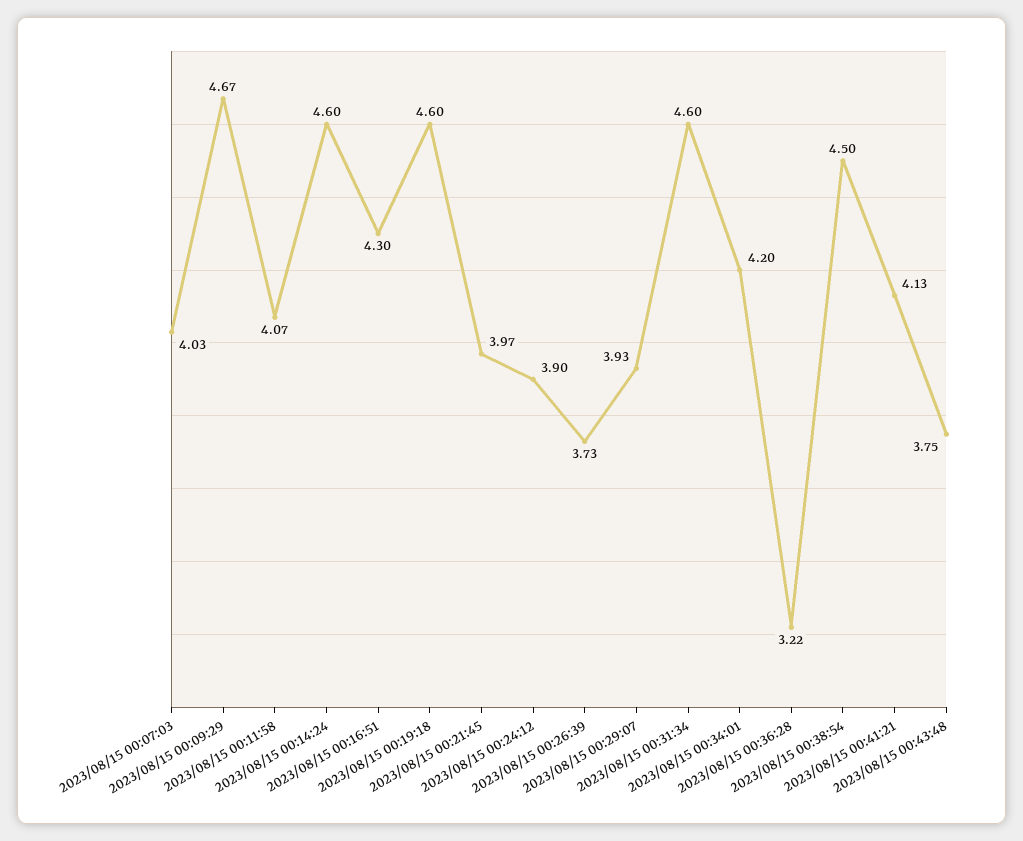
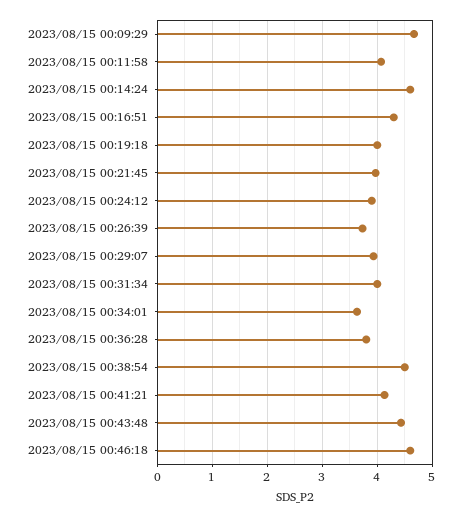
2023/08/15 00:07:03: 4.03 -> none
2023/08/15 00:19:18: 4.6 -> 4
2023/08/15 00:31:34: 4.6 -> 4
2023/08/15 00:34:01: 4.2 -> 3.6
2023/08/15 00:36:28: 3.22 -> 3.8
2023/08/15 00:43:48: 3.75 -> 4.4
2023/08/15 00:46:18: none -> 4.6

